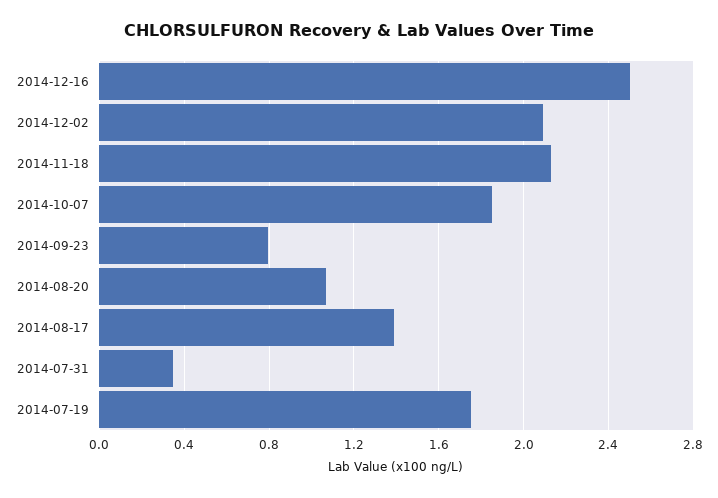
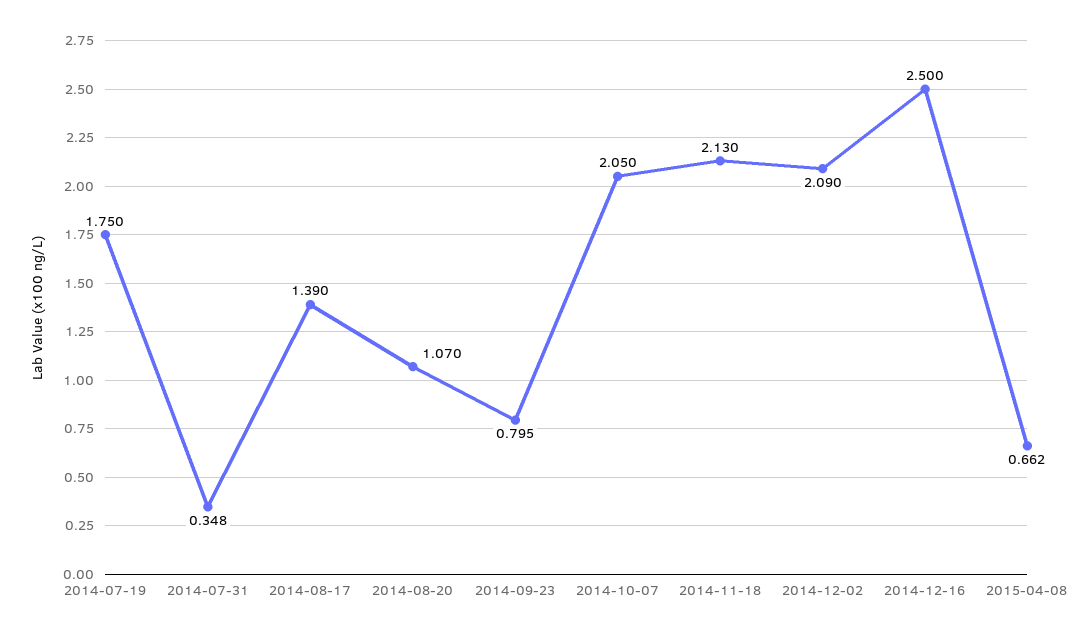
2014-10-07: 1.85 -> 2.05
2015-04-08: none -> 0.662

